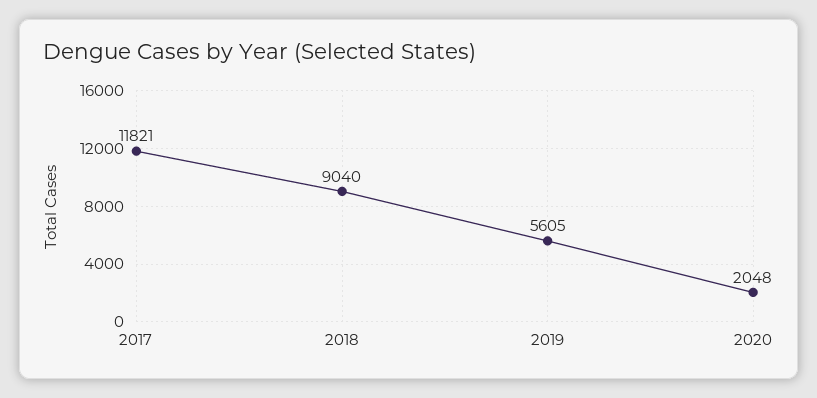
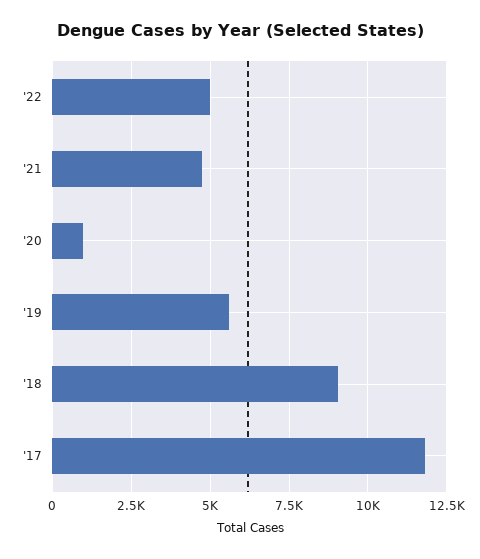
2020: 2048 -> 1000
'22: none -> 5000
'21: none -> 4750

